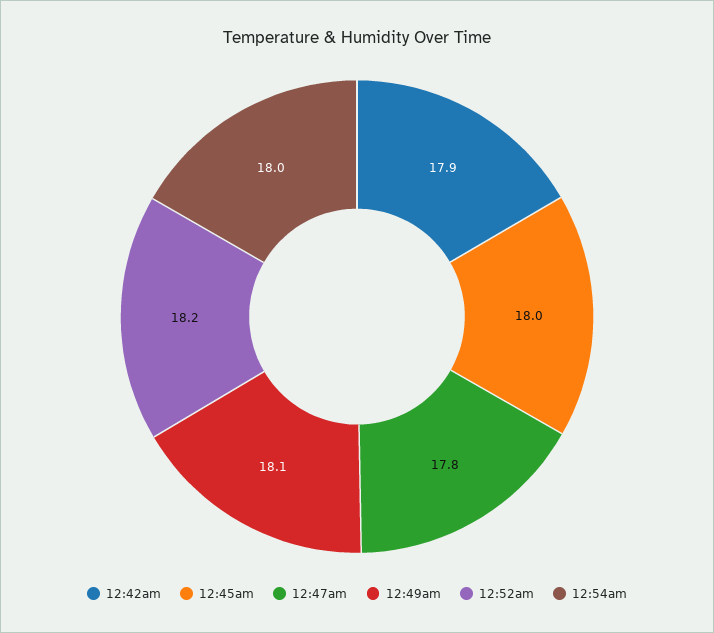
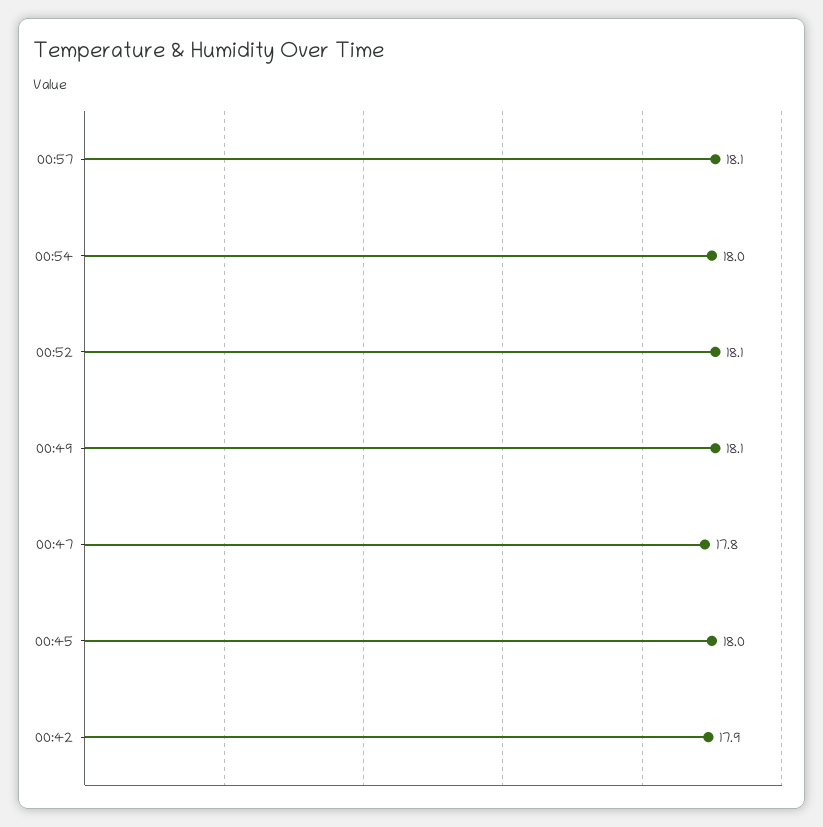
12:52am: 18.2 -> 18.1
00:57: none -> 18.1

